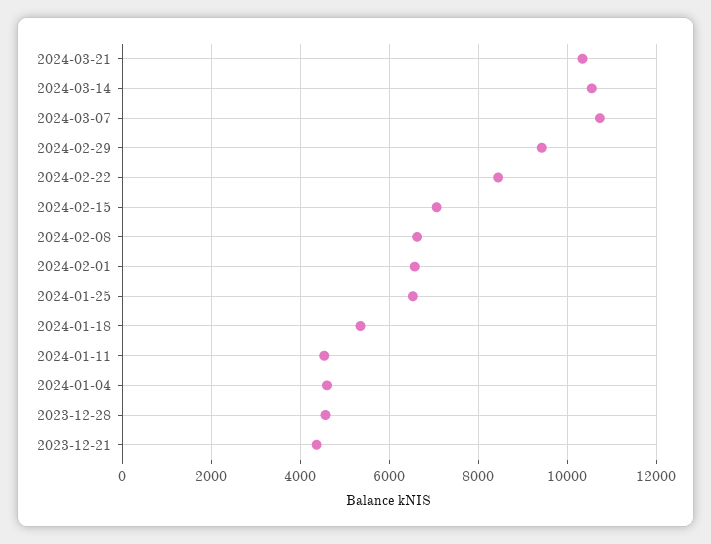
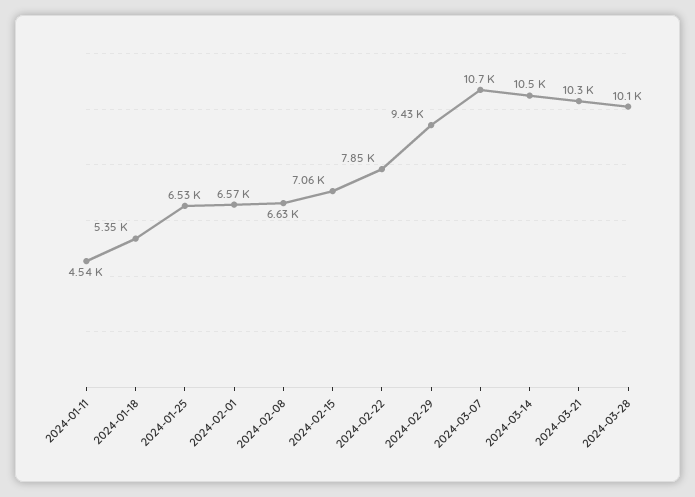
2024-02-22: 8400 -> 7850
2024-01-04: 4600 -> none
2023-12-28: 4600 -> none
2023-12-21: 4400 -> none
2024-03-28: none -> 10100

